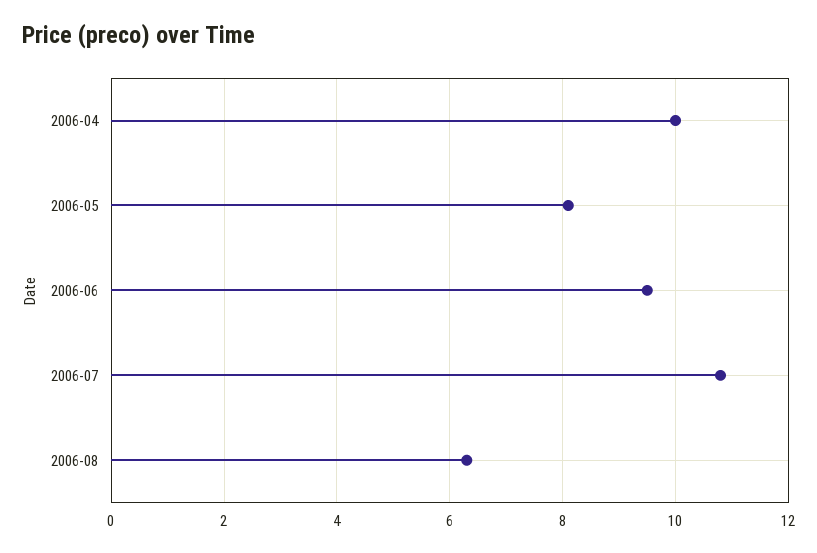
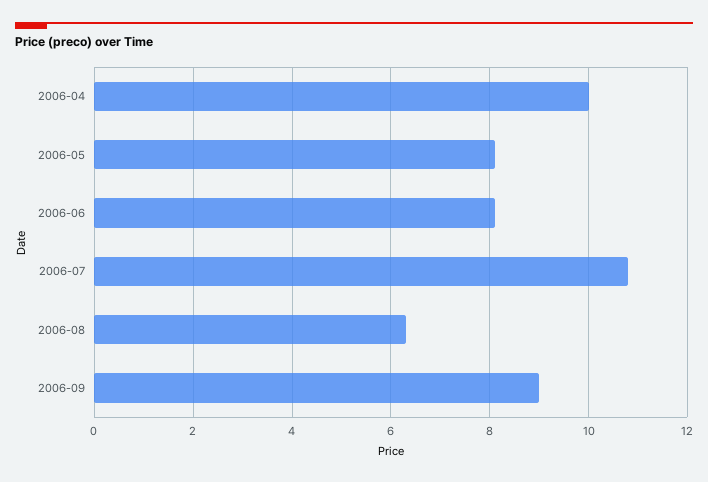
2006-06: 9.5 -> 8
2006-09: none -> 9

